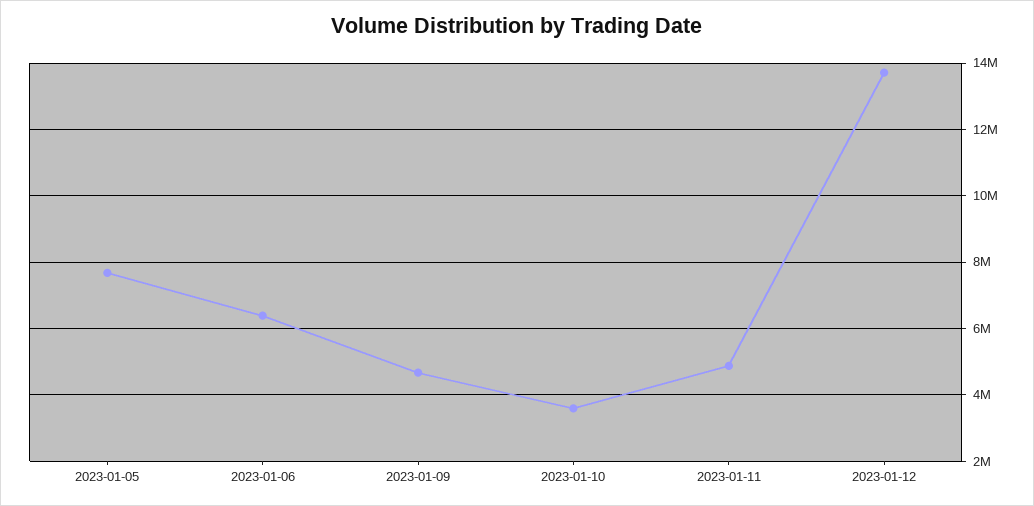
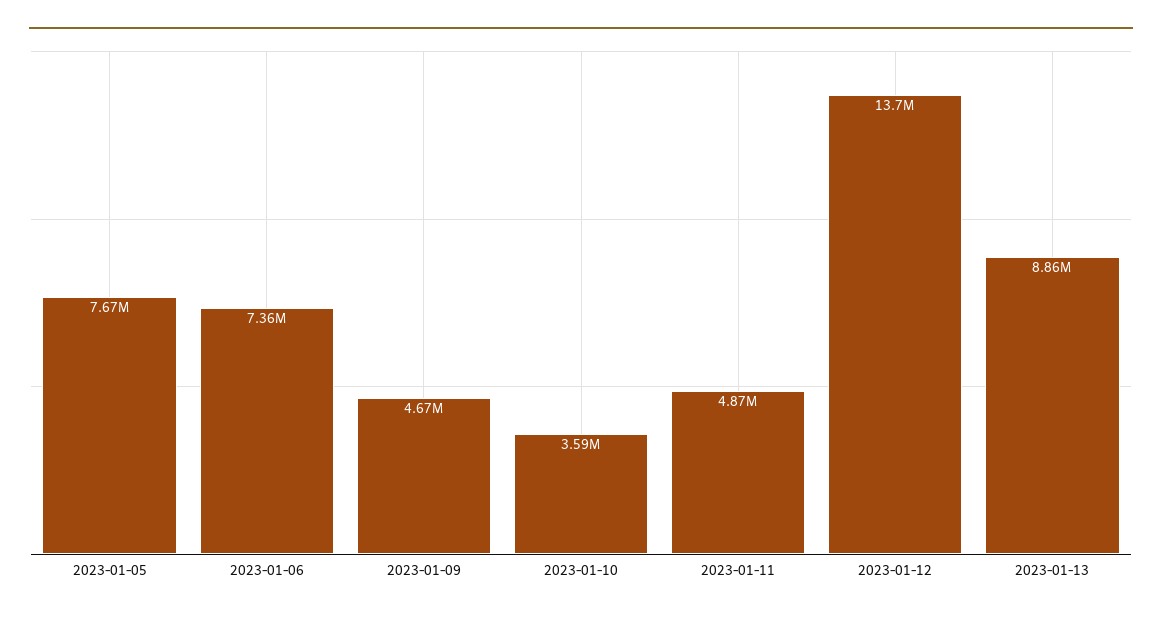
2023-01-06: 6400000 -> 7360000
2023-01-13: none -> 8860000

